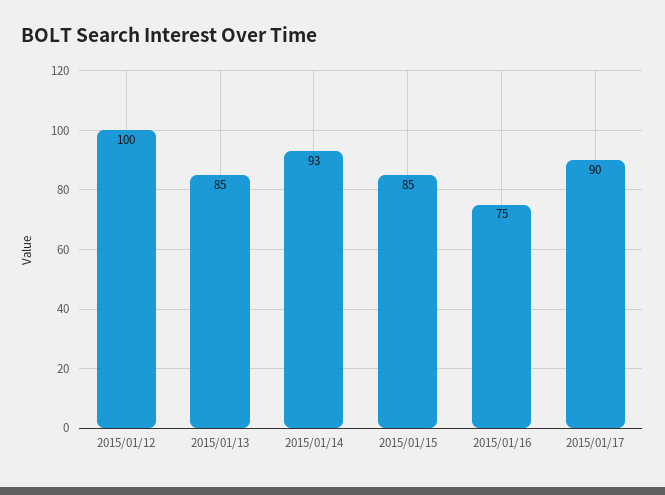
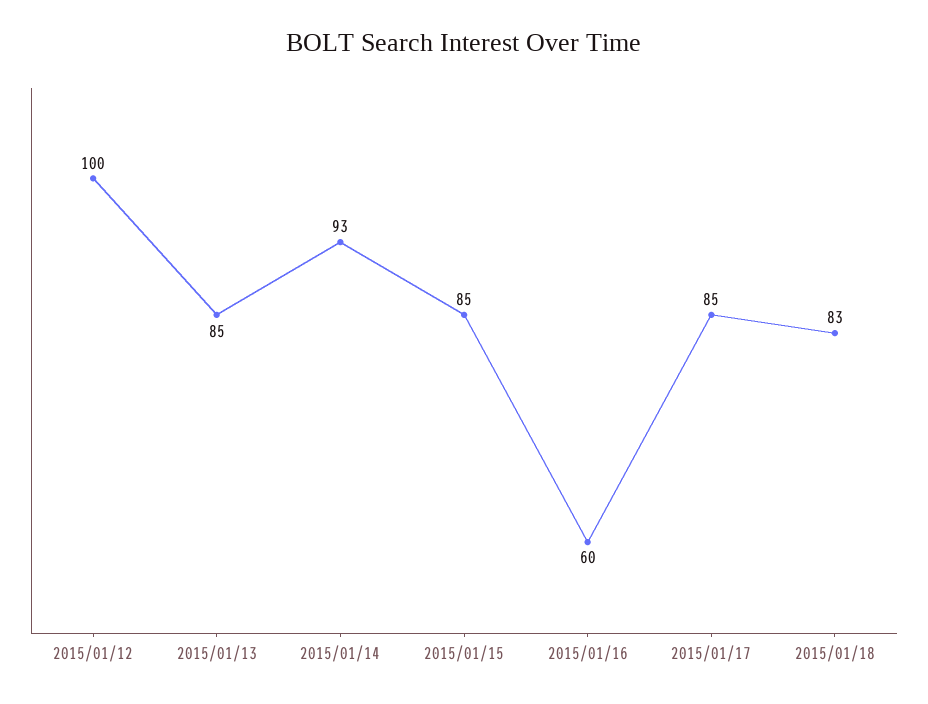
2015/01/16: 75 -> 60
2015/01/17: 90 -> 85
2015/01/18: none -> 83

